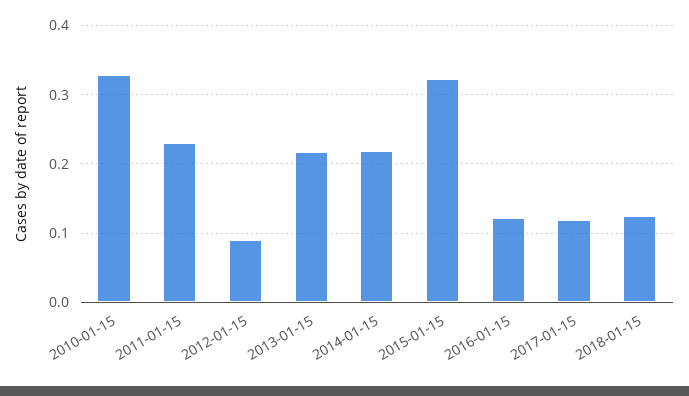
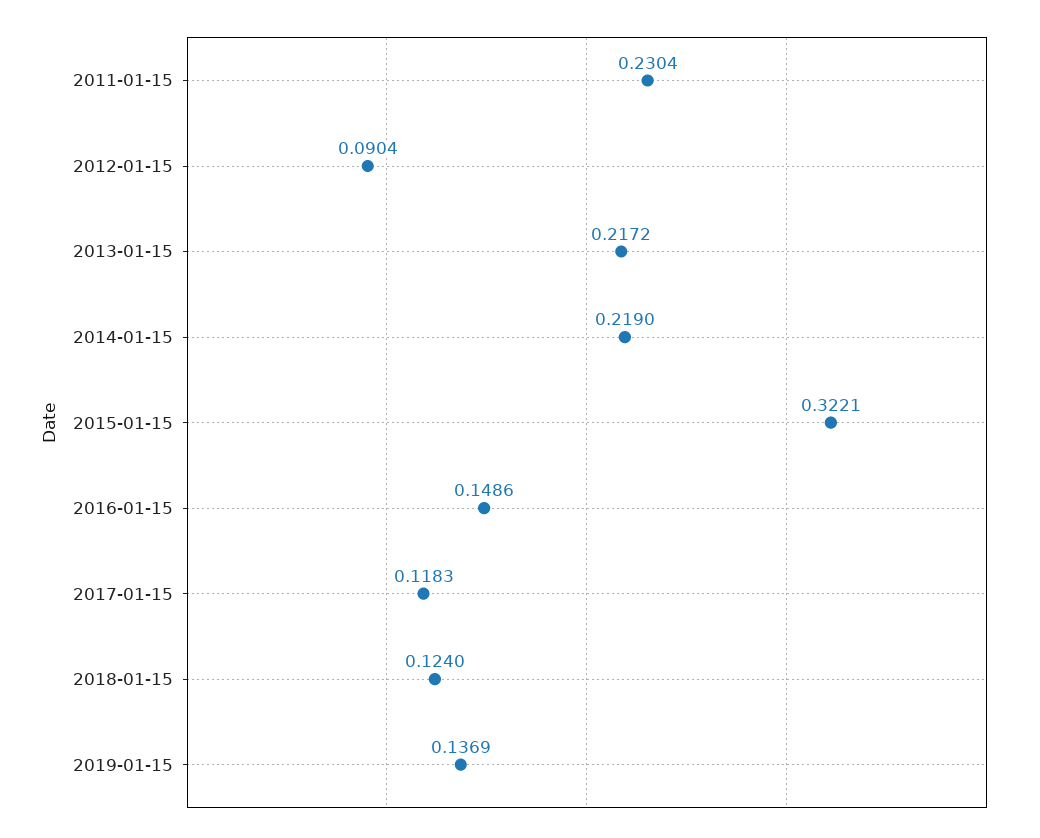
2010-01-15: 0.33 -> none
2016-01-15: 0.12 -> 0.1486
2019-01-15: none -> 0.1369

